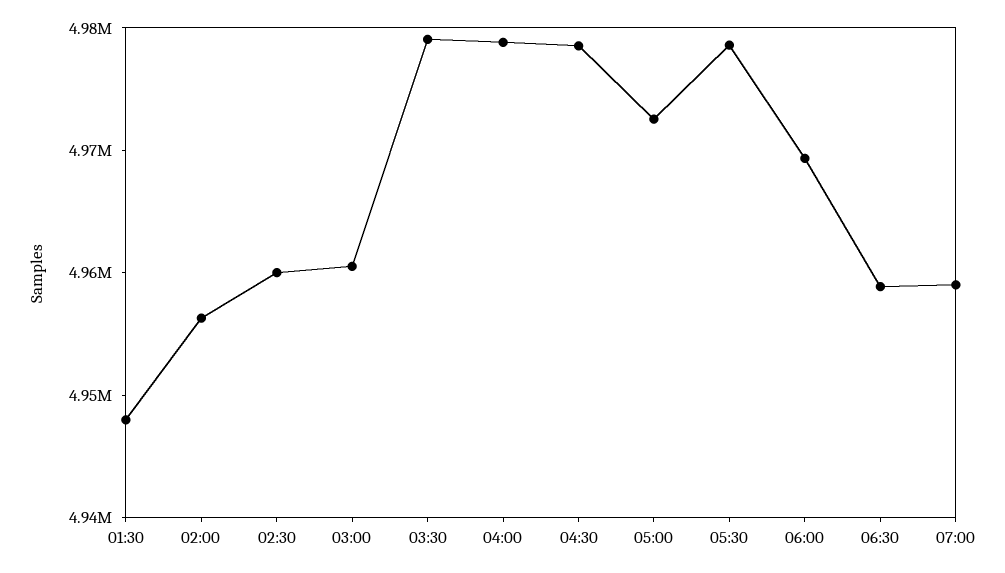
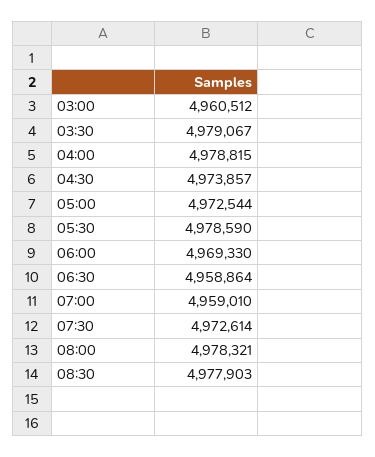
01:30: 4948000 -> none
02:00: 4956000 -> none
02:30: 4960000 -> none
04:30: 4978000 -> 4973857
07:30: none -> 4972614
08:00: none -> 4978321
08:30: none -> 4977903

